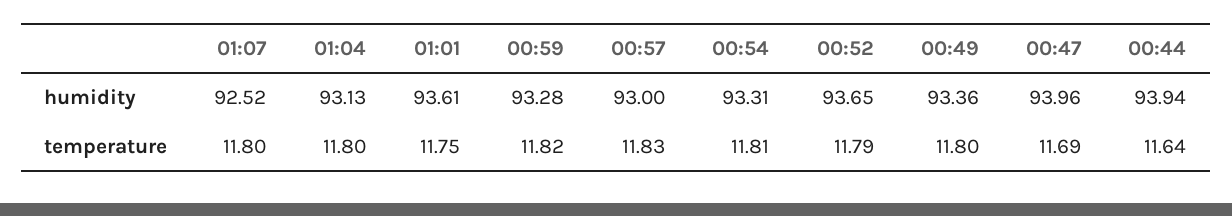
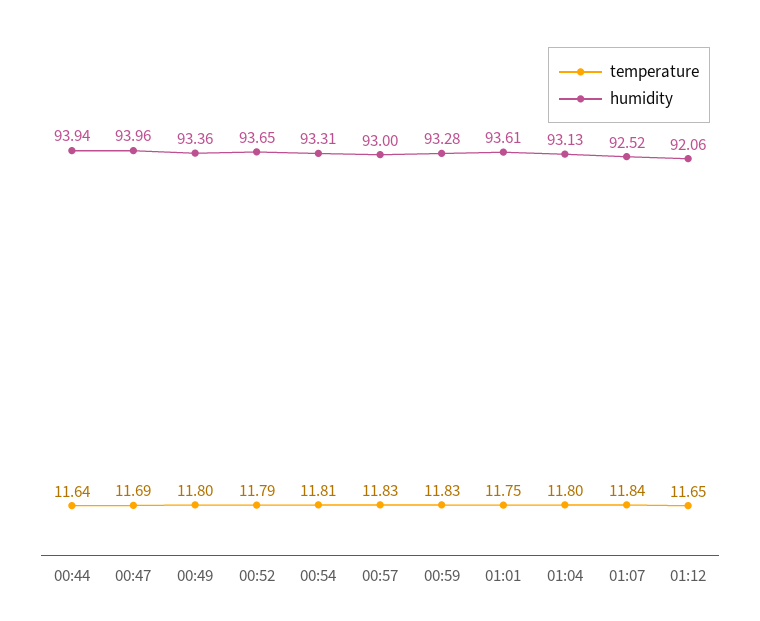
temperature, 01:07: 11.8 -> 11.84
temperature, 00:59: 11.82 -> 11.83
temperature, 01:12: none -> 11.65
humidity, 01:12: none -> 92.06

